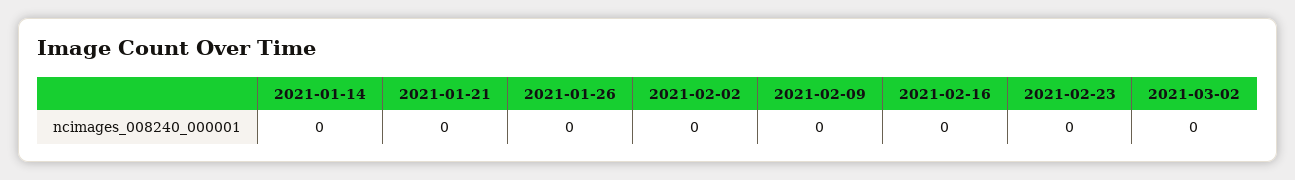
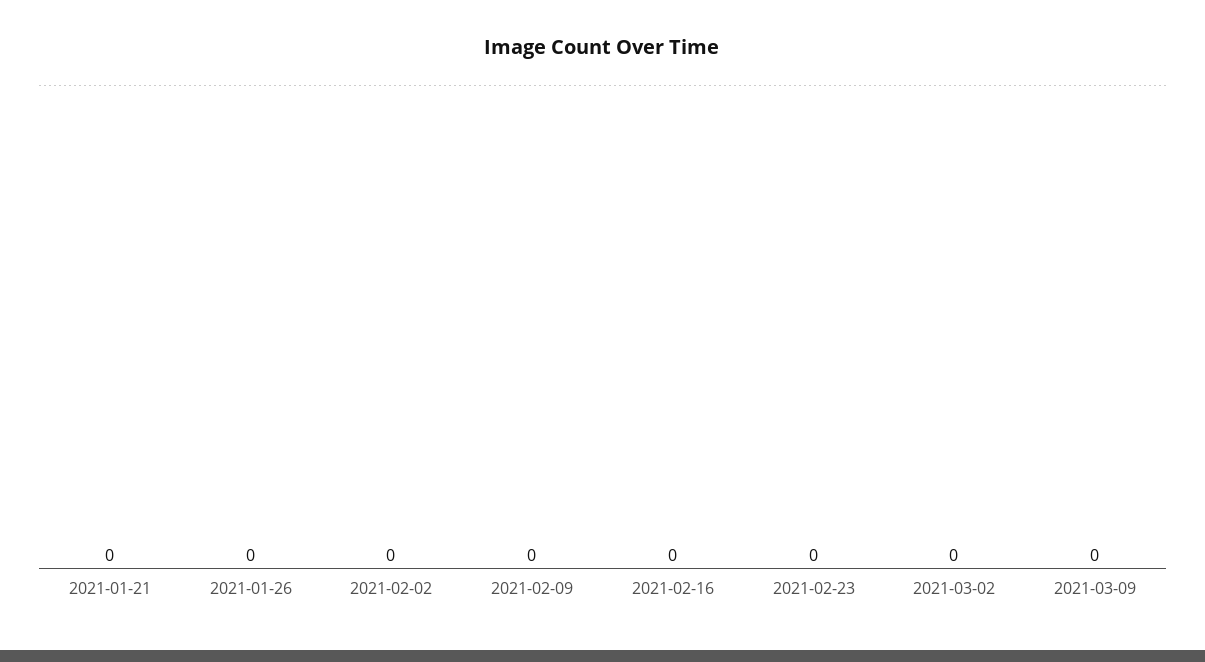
2021-01-14: 0 -> none
2021-03-09: none -> 0

